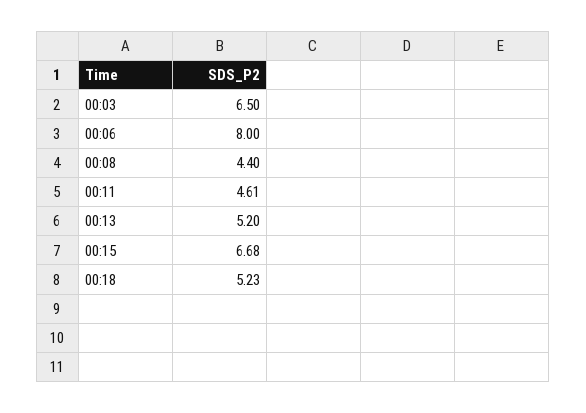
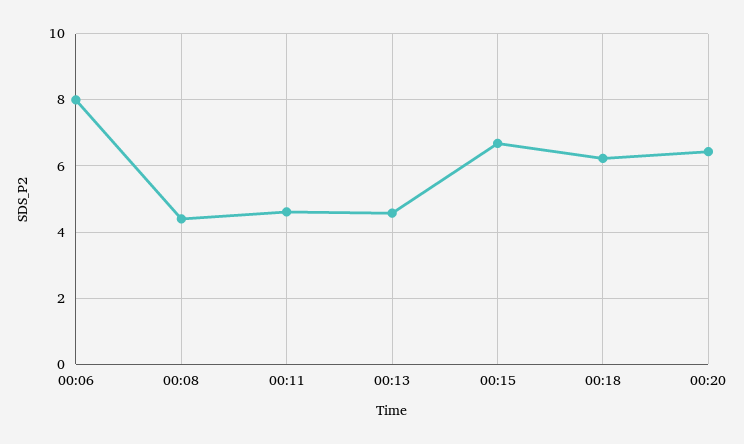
00:03: 6.5 -> none
00:13: 5.2 -> 4.6
00:18: 5.23 -> 6.2
00:20: none -> 6.4

